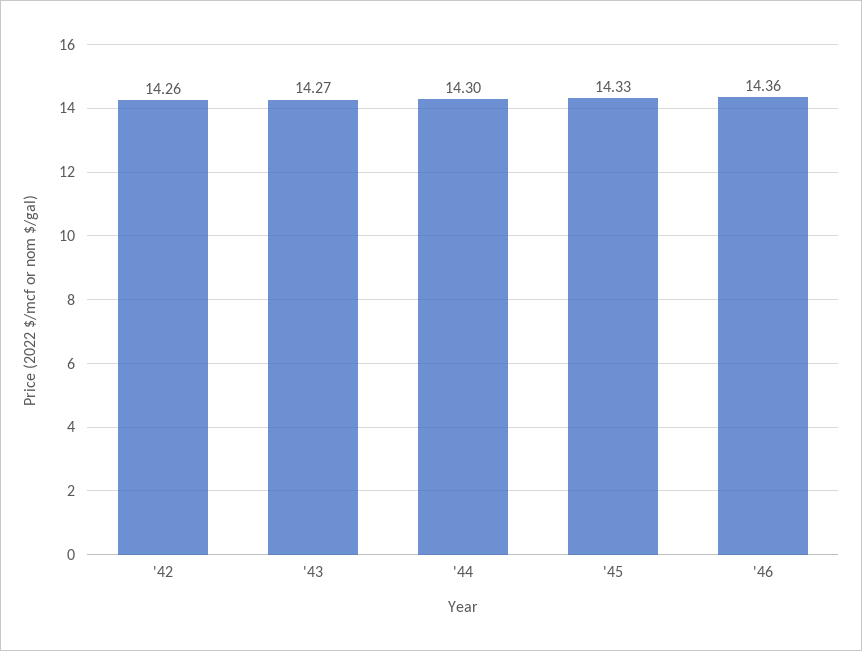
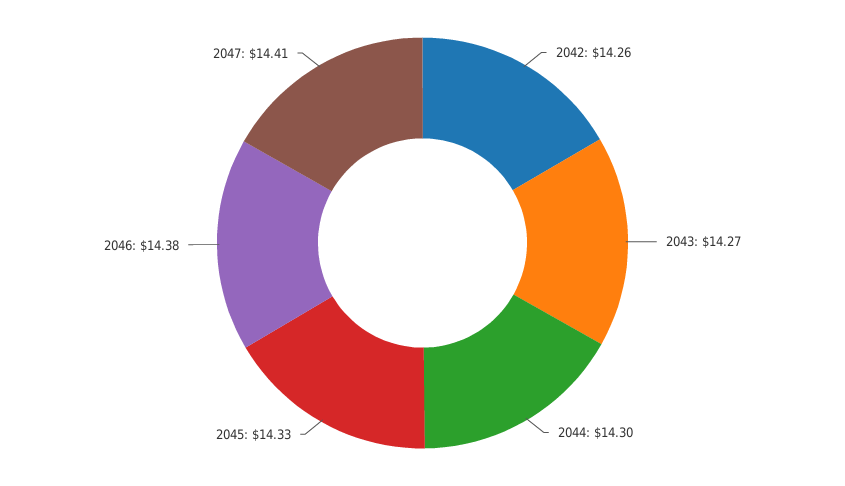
'46: 14.36 -> 14.38
2047: none -> 14.41

